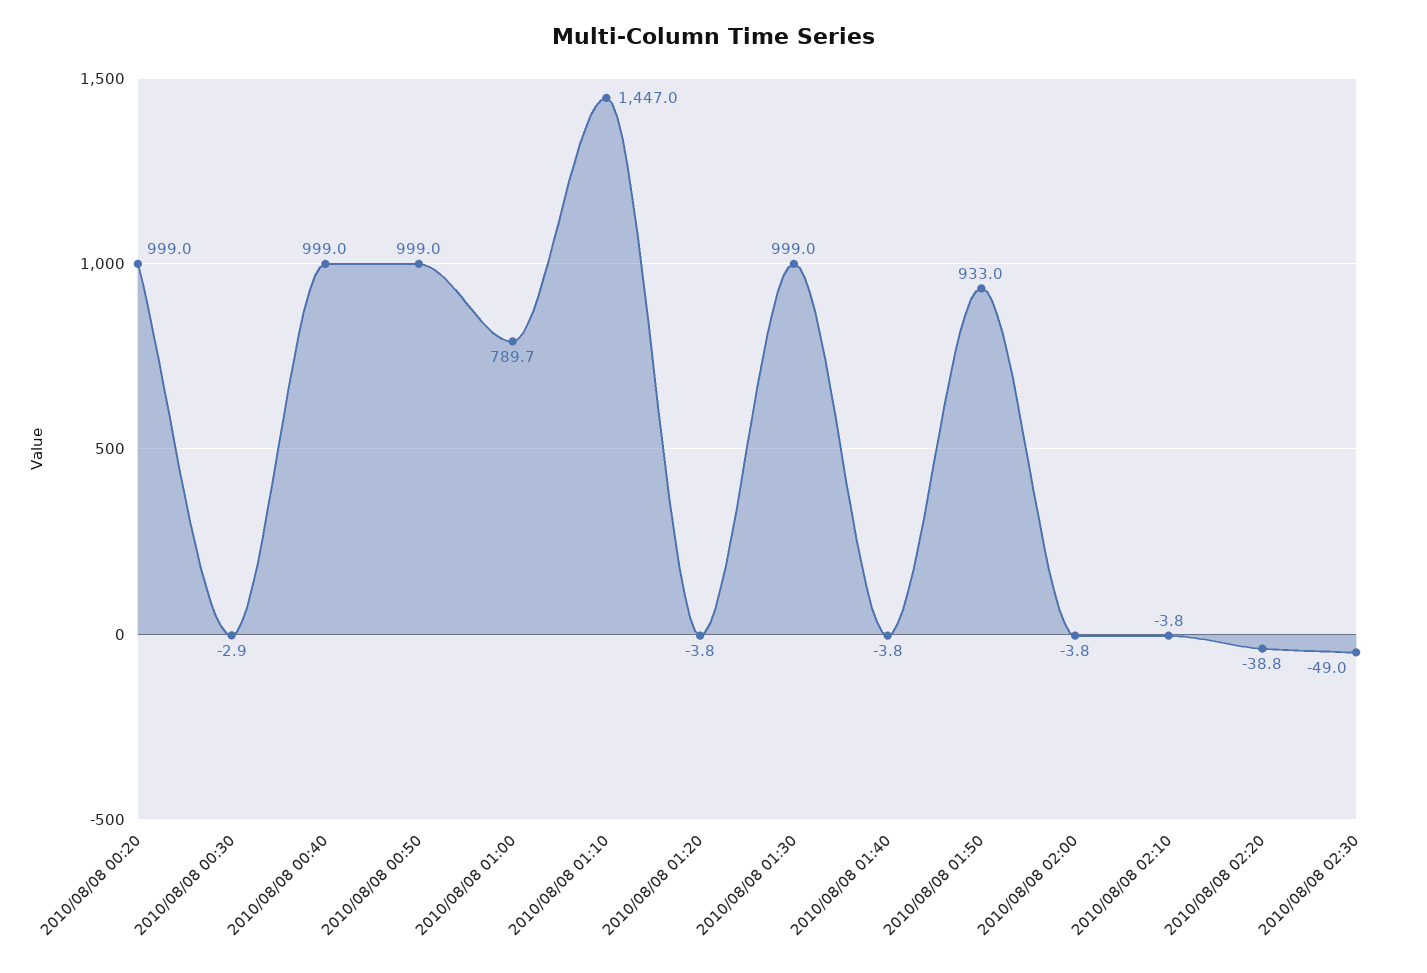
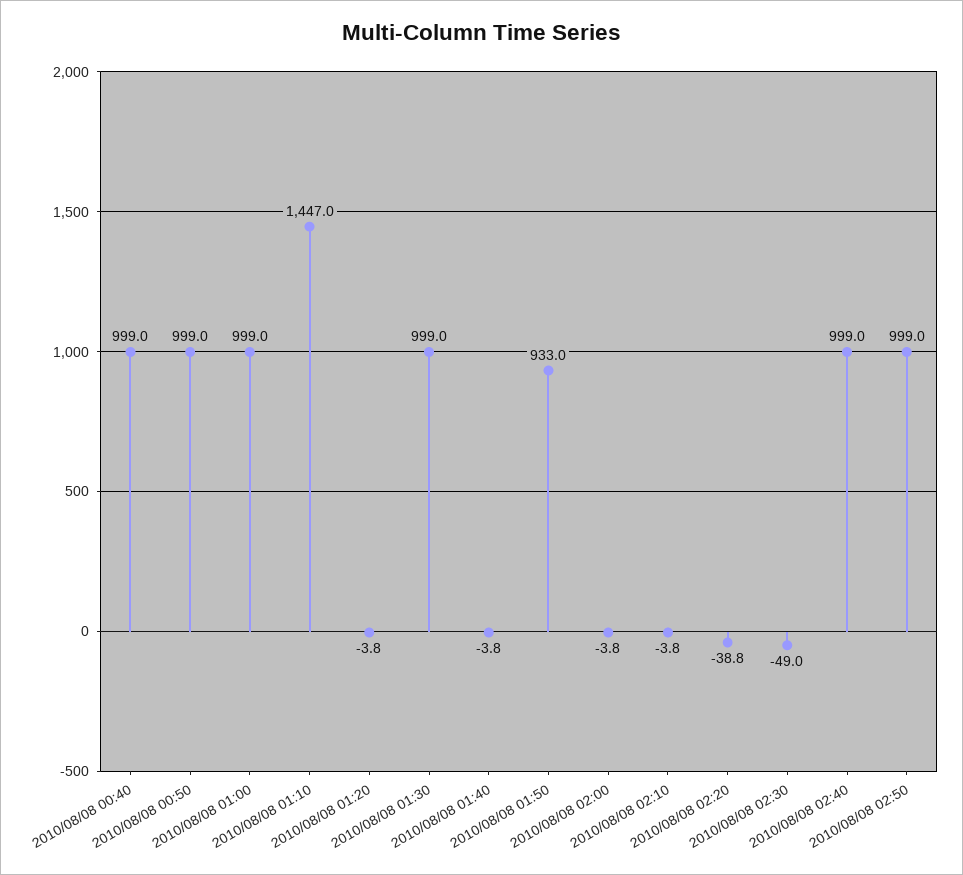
2010/08/08 00:20: 999 -> none
2010/08/08 00:30: -2.9 -> none
2010/08/08 01:00: 789.7 -> 999
2010/08/08 02:40: none -> 999
2010/08/08 02:50: none -> 999

